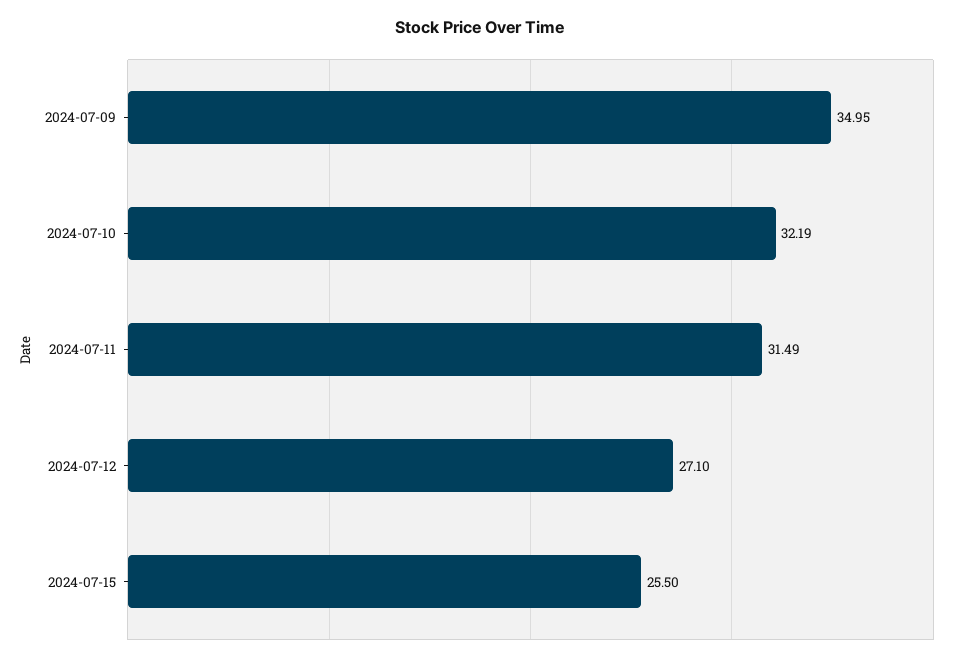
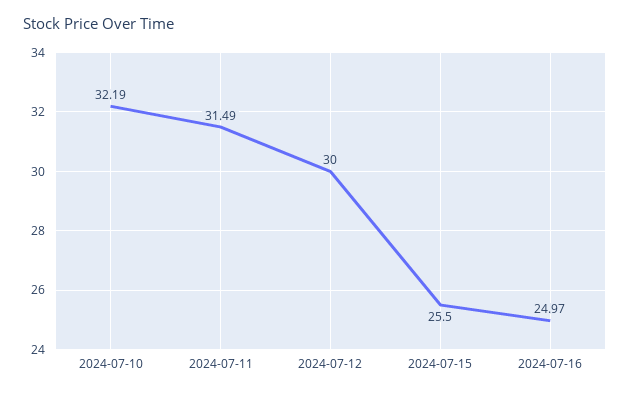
2024-07-09: 34.95 -> none
2024-07-12: 27.1 -> 30
2024-07-16: none -> 24.97

